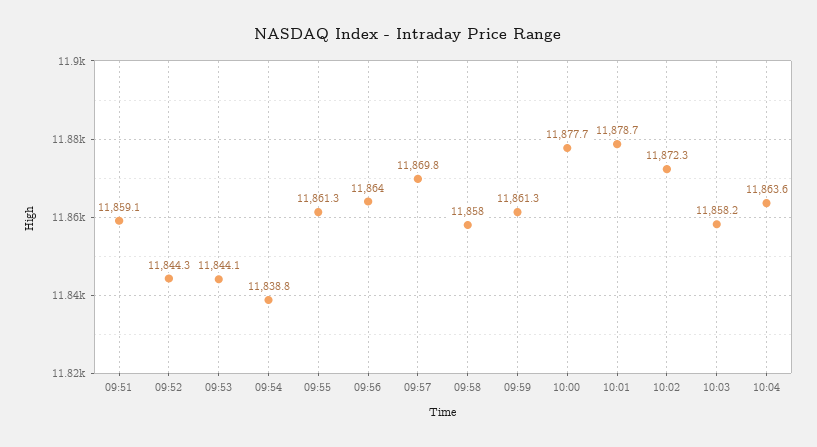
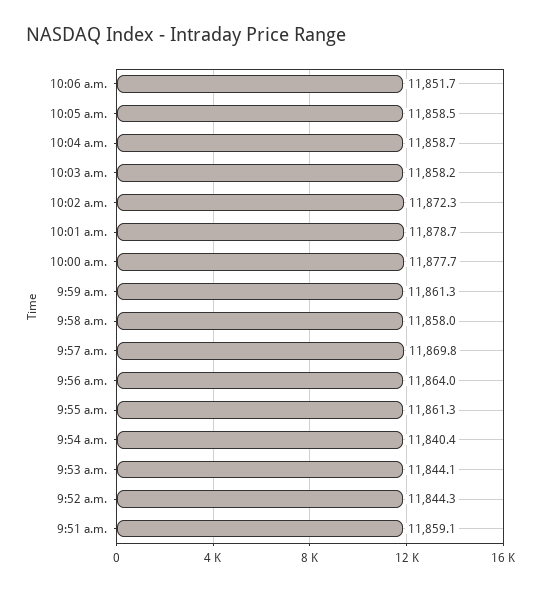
09:54: 11838.8 -> 11840.4
10:04: 11863.6 -> 11858.7
10:06 a.m.: none -> 11851.7
10:05 a.m.: none -> 11858.5

